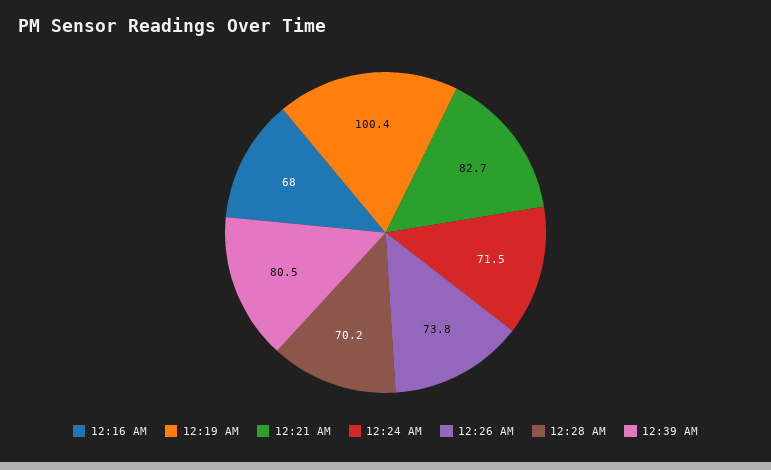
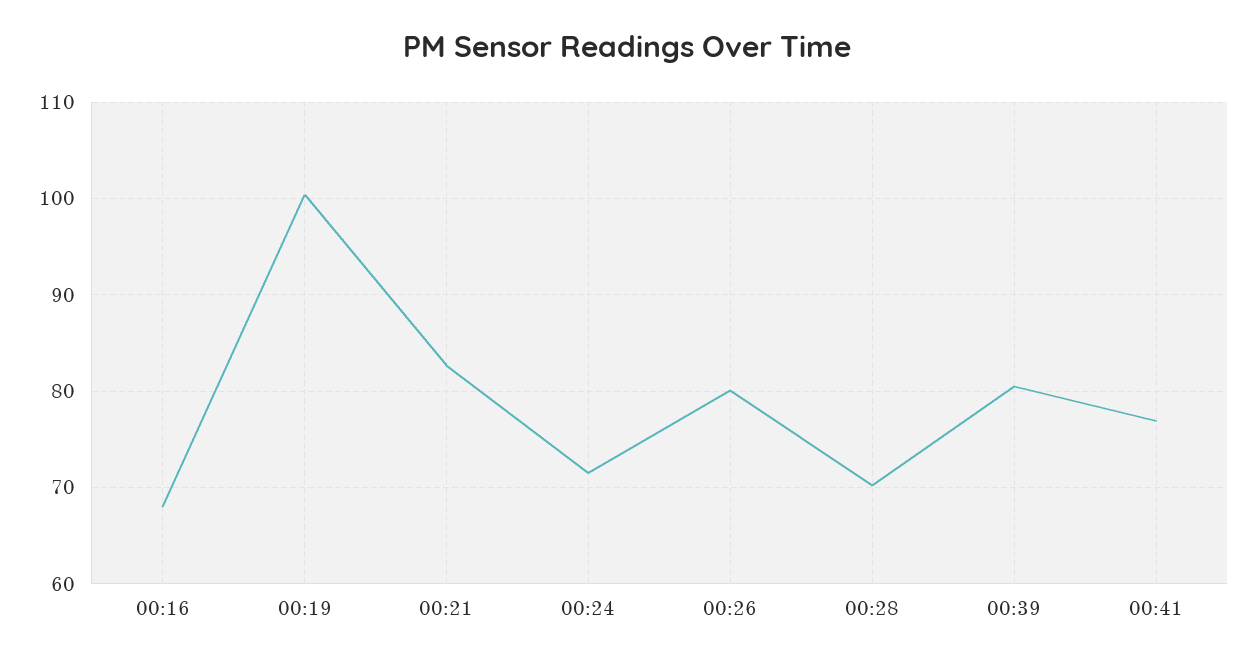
12:26 AM: 73.8 -> 80
00:41: none -> 77

